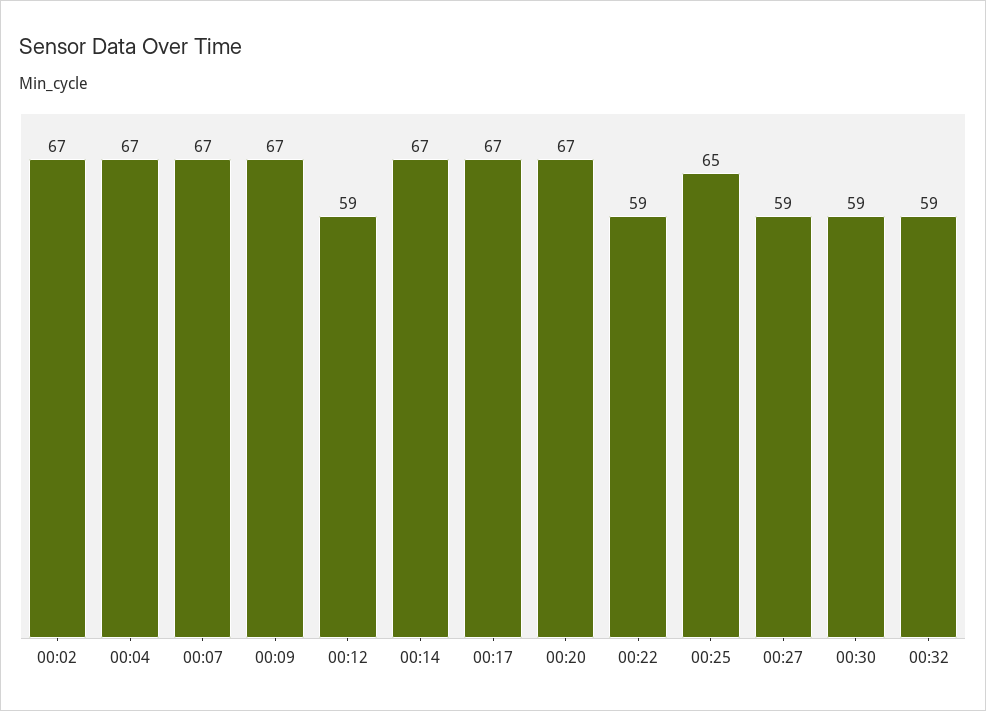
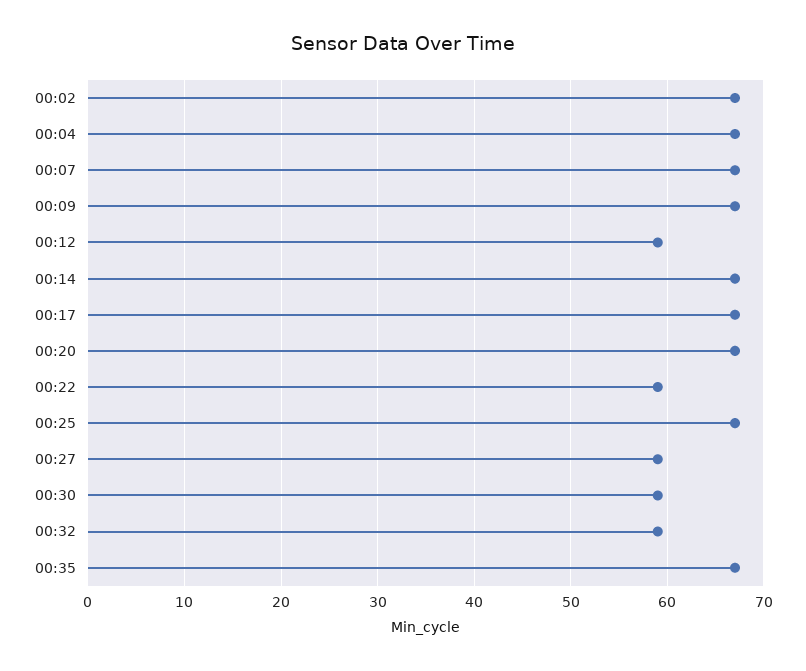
00:25: 65 -> 67
00:35: none -> 67

